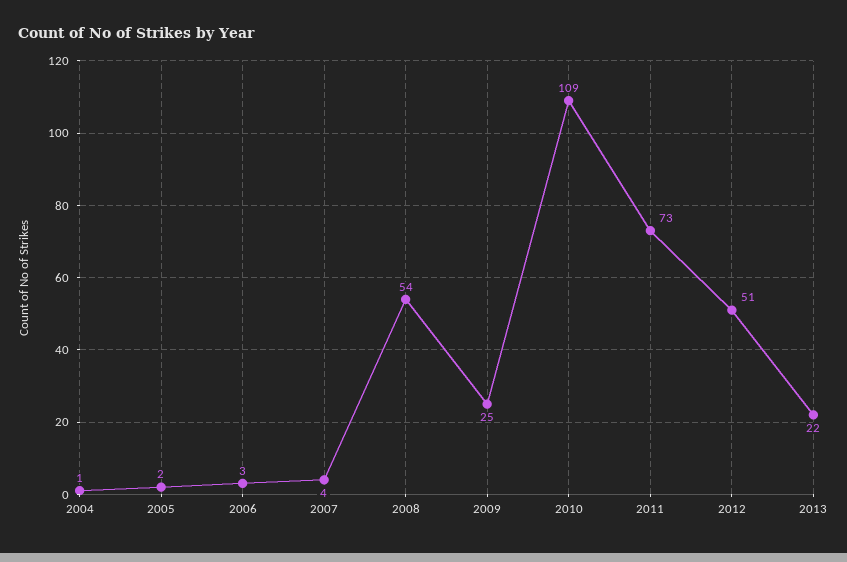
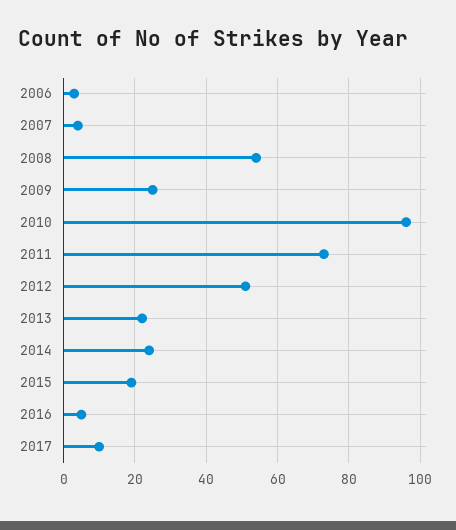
2004: 1 -> none
2005: 2 -> none
2010: 109 -> 95
2014: none -> 25
2015: none -> 20
2016: none -> 5
2017: none -> 10

